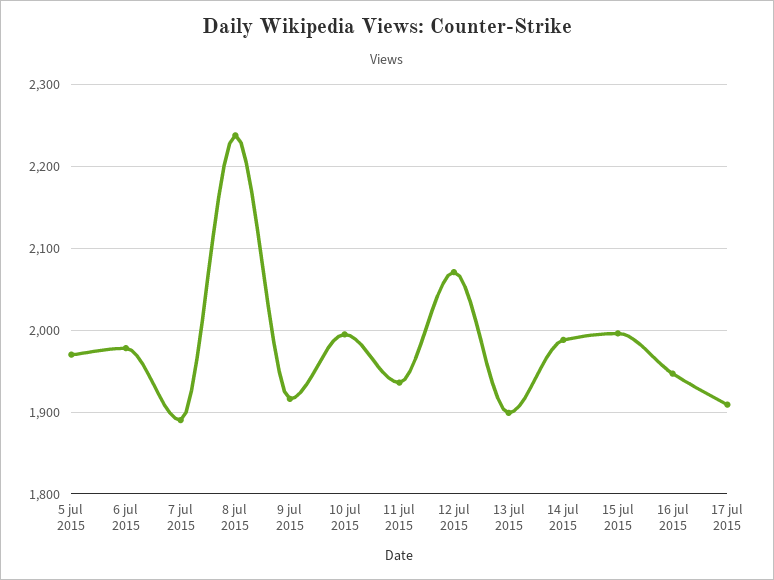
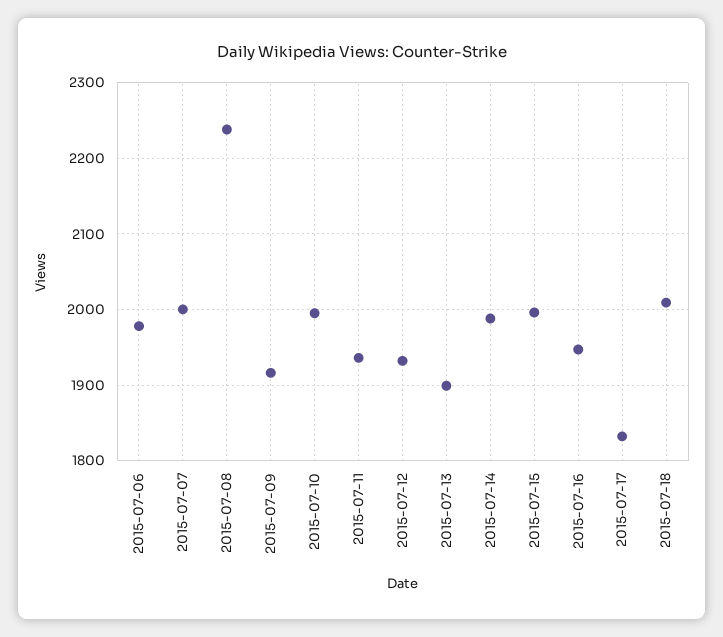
5 jul 2015: 1970 -> none
7 jul 2015: 1890 -> 2000
12 jul 2015: 2070 -> 1930
17 jul 2015: 1910 -> 1830
2015-07-18: none -> 2010

